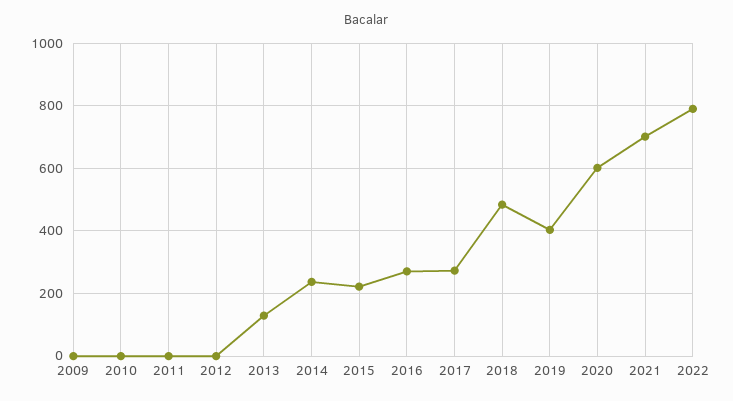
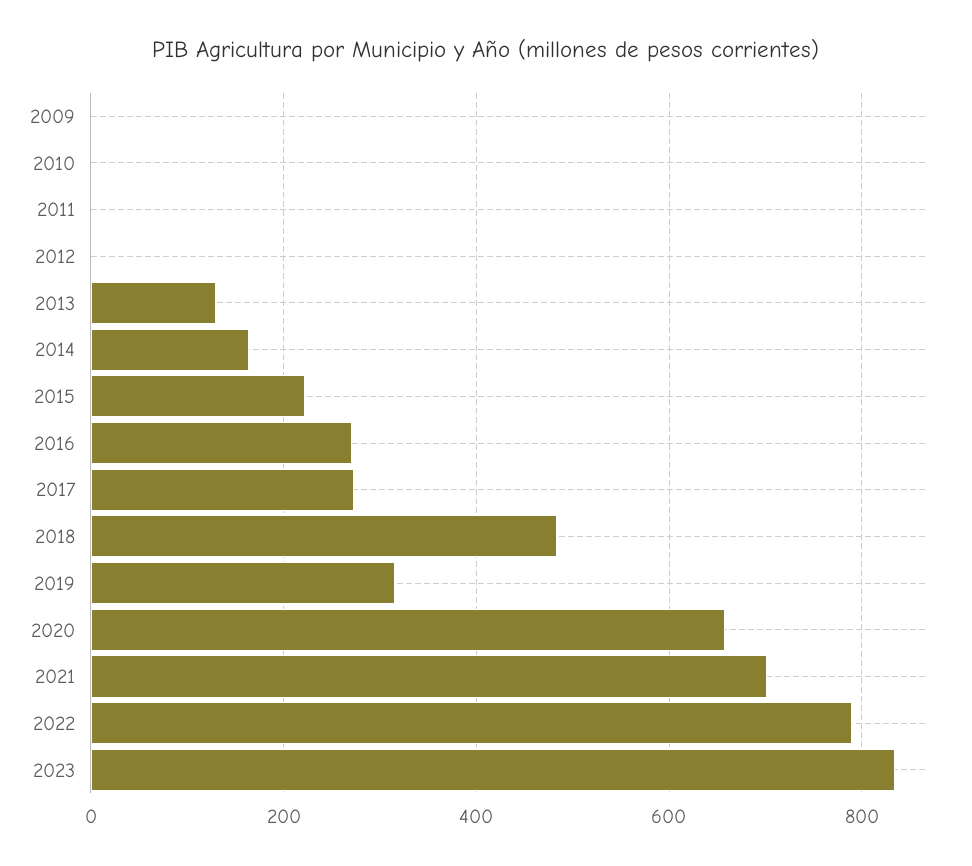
2014: 240 -> 160
2019: 400 -> 320
2020: 600 -> 660
2023: none -> 840

